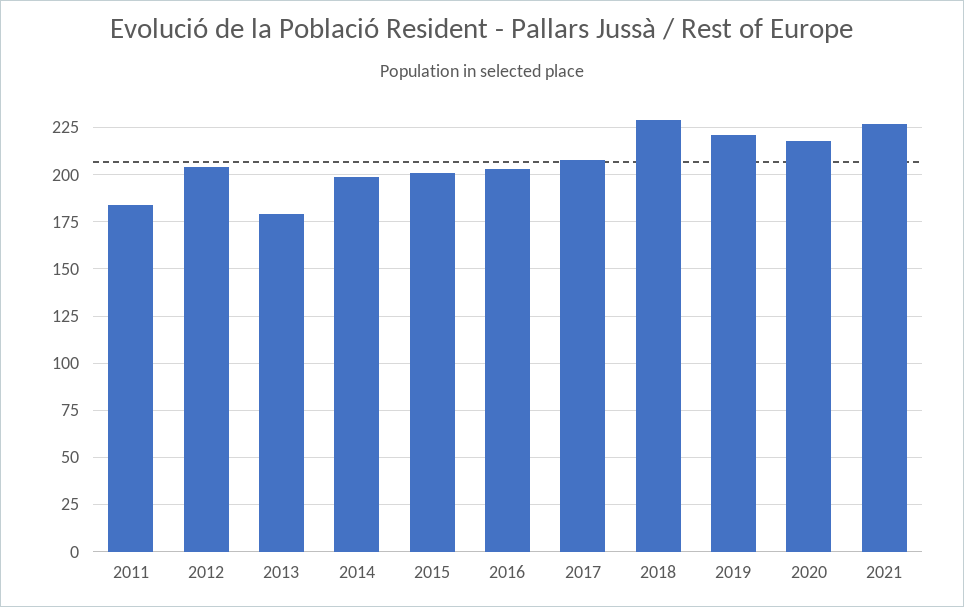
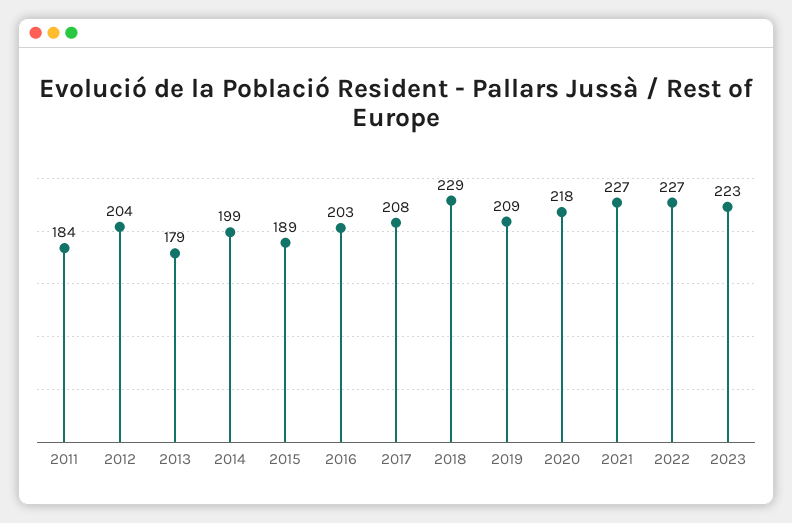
2015: 200 -> 189
2019: 220 -> 209
2022: none -> 227
2023: none -> 223

